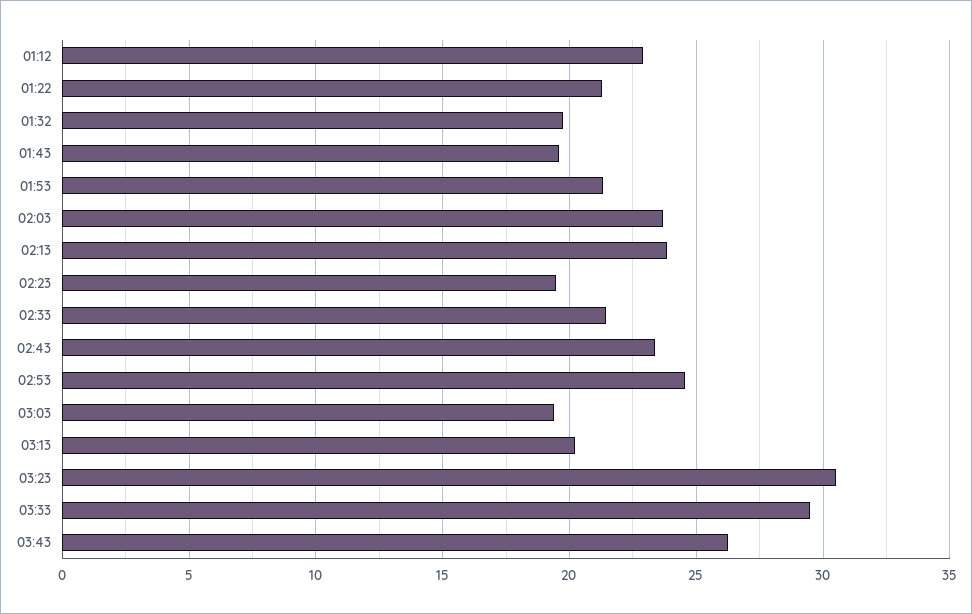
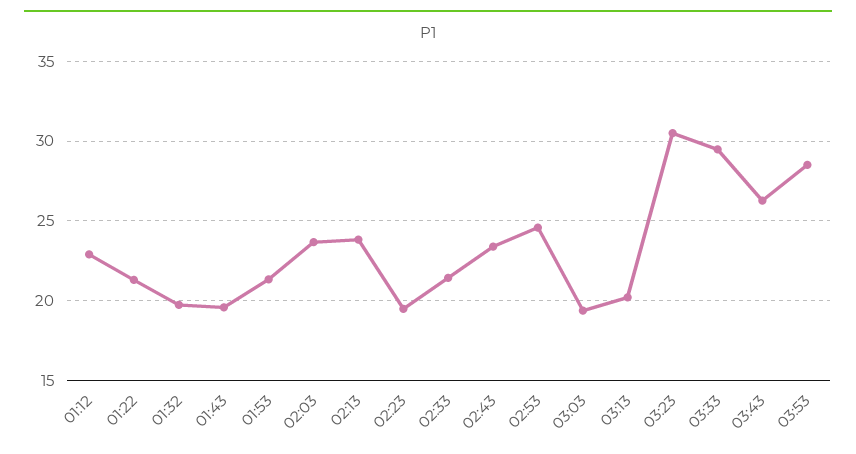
03:53: none -> 28.5

